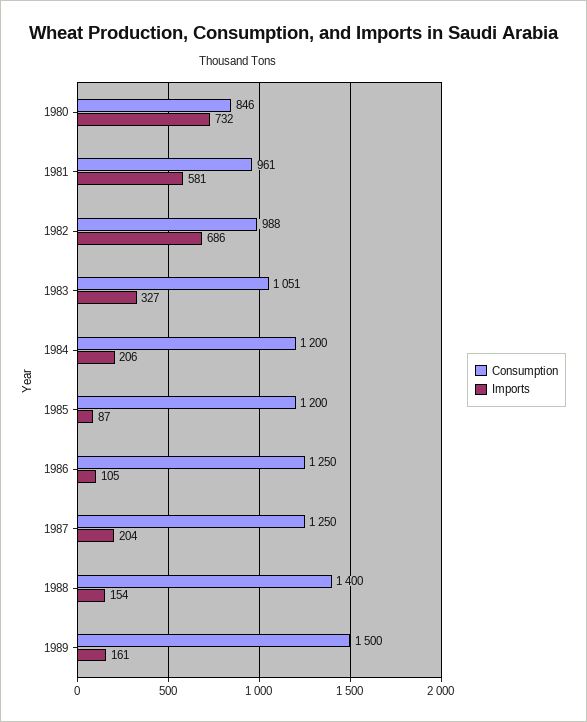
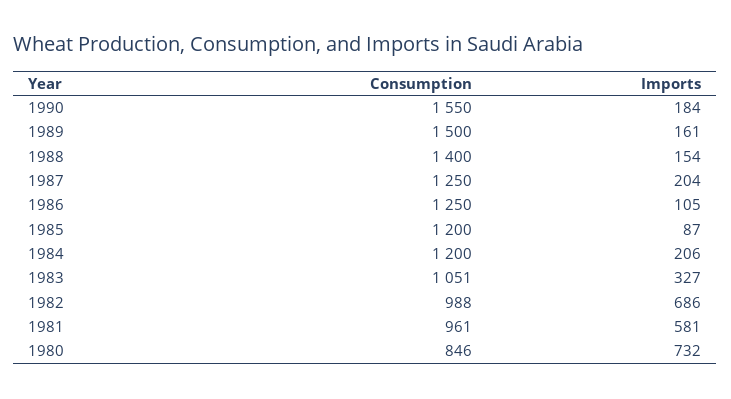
Consumption, 1990: none -> 1550
Imports, 1990: none -> 184

